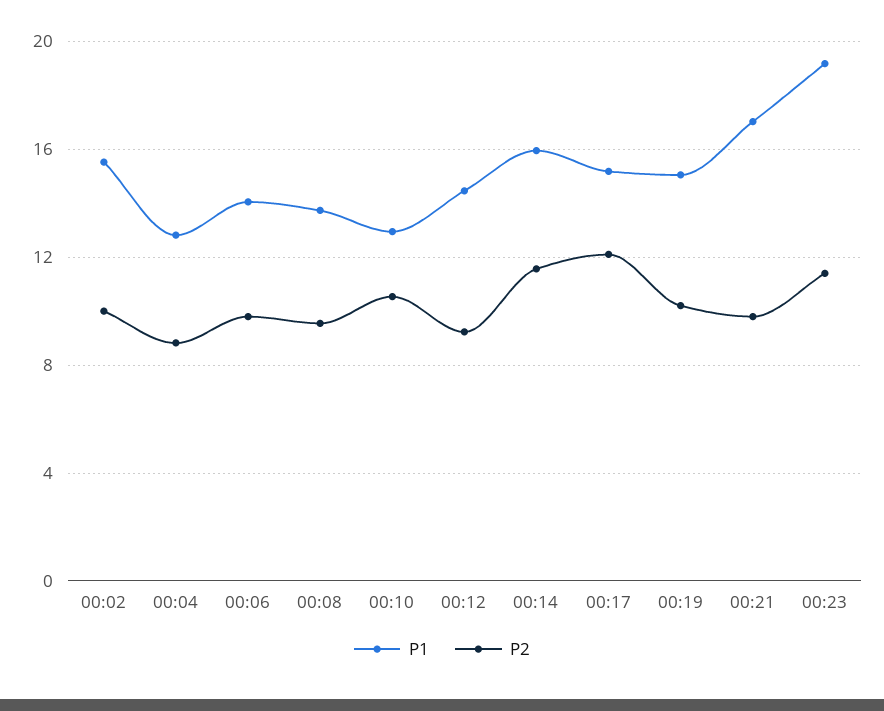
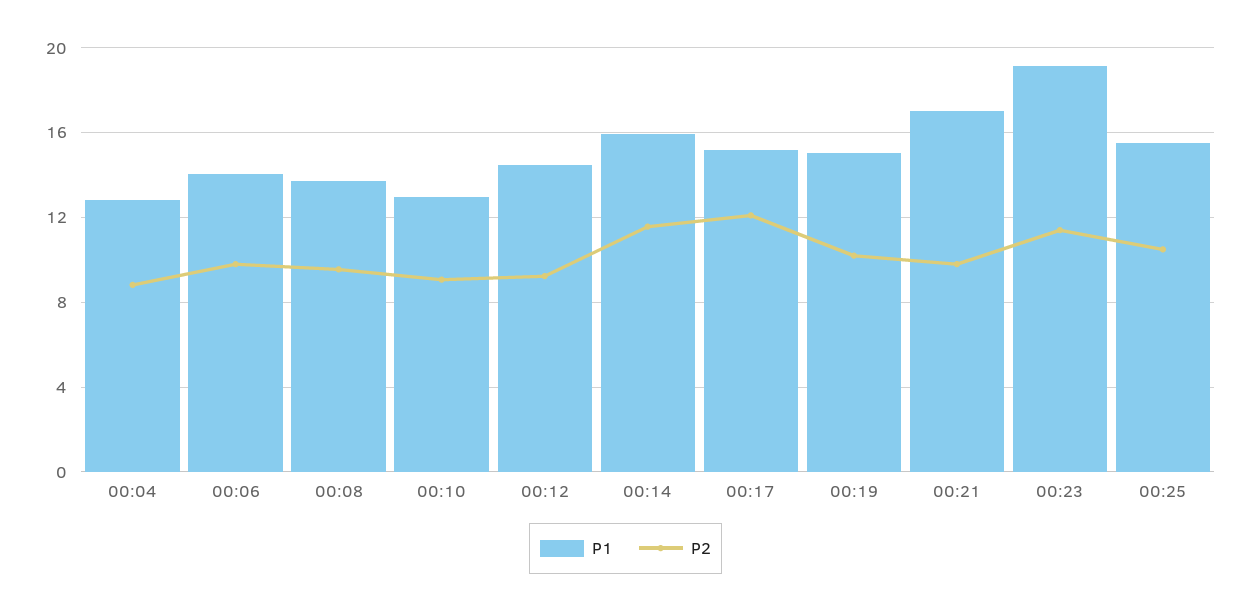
P1, 00:02: 15.5 -> none
P2, 00:02: 10 -> none
P2, 00:10: 10.5 -> 9
P1, 00:25: none -> 15.5
P2, 00:25: none -> 10.5

